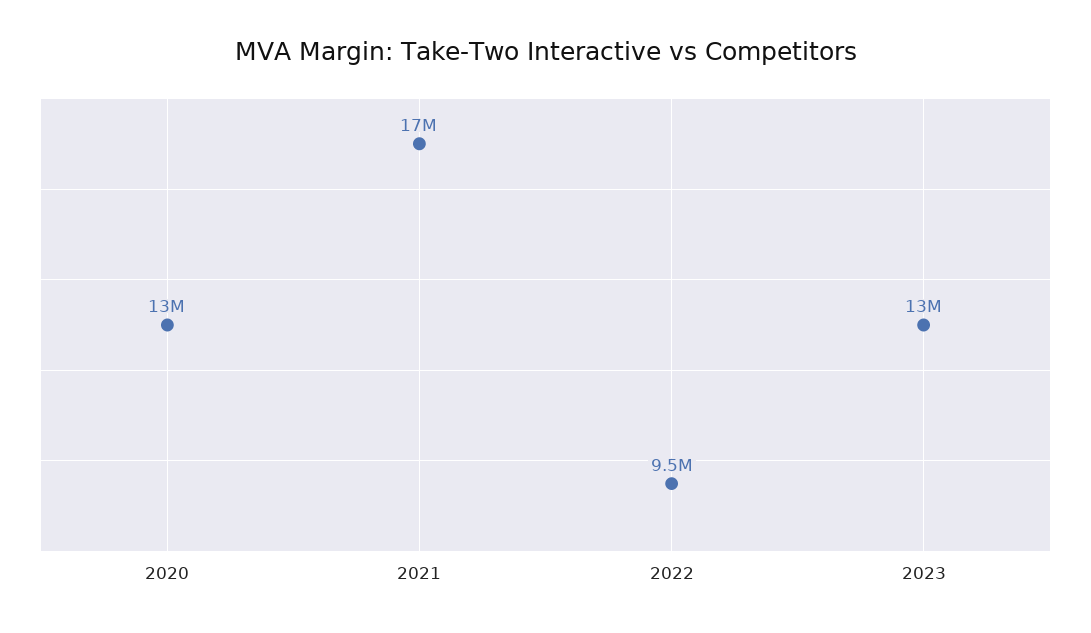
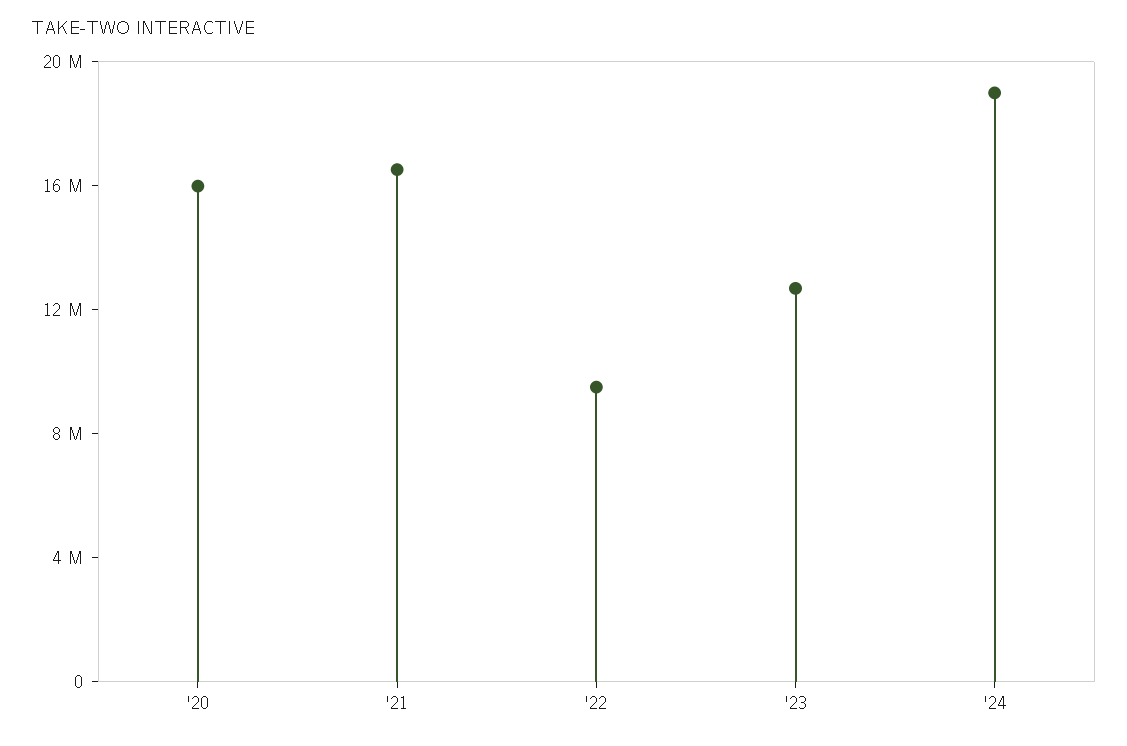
2020: 13000000 -> 16000000
'24: none -> 19000000

